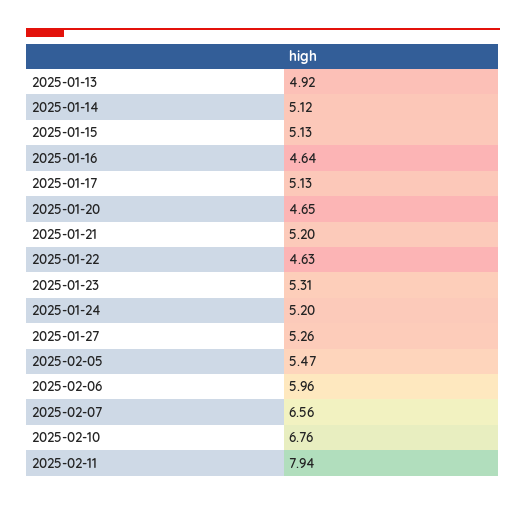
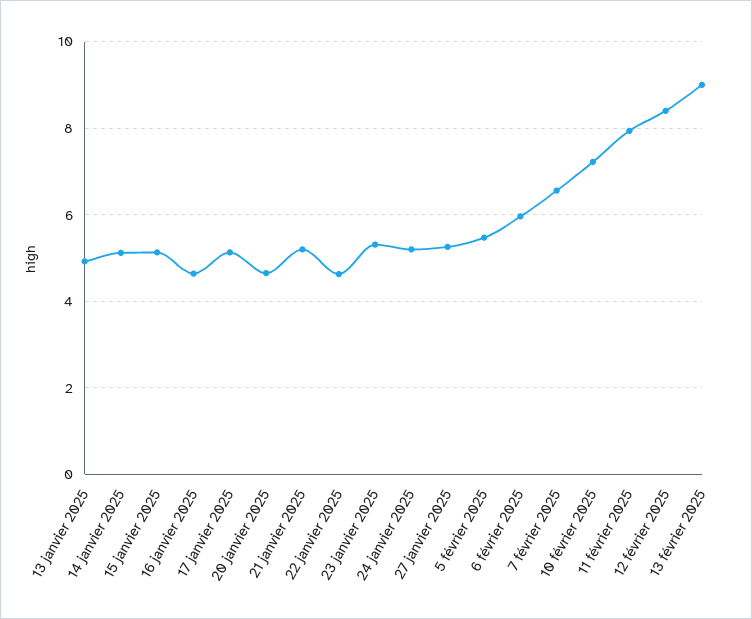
2025-02-10: 6.76 -> 7.2
12 février 2025: none -> 8.4
13 février 2025: none -> 9

